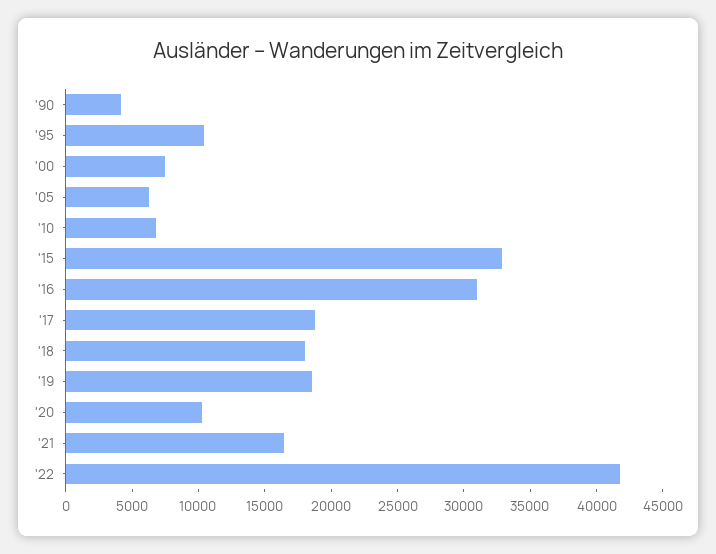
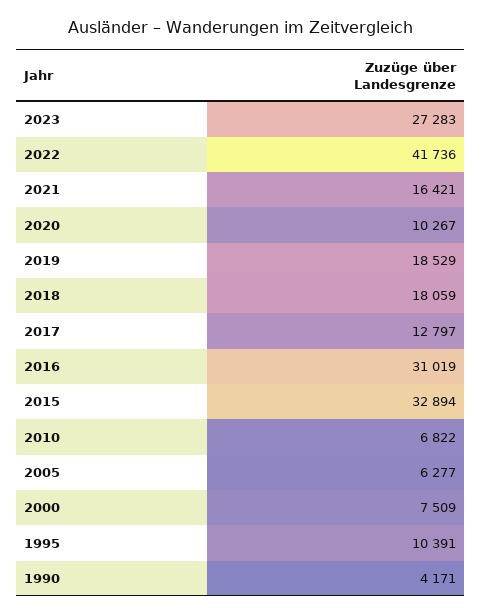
'17: 19000 -> 12797
2023: none -> 27283

